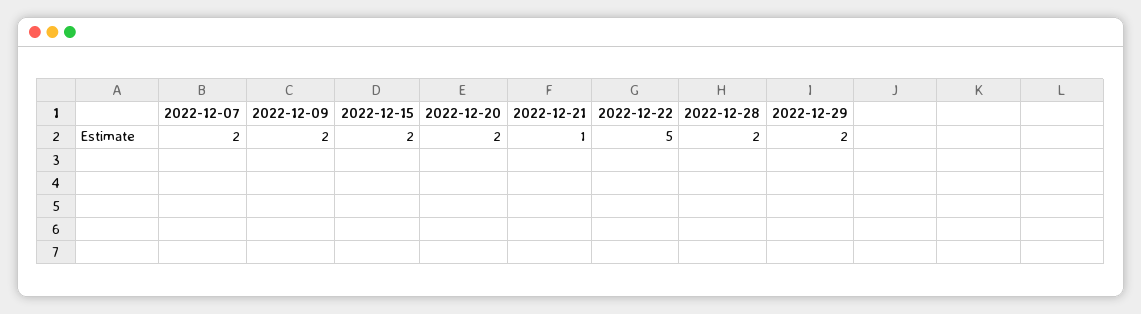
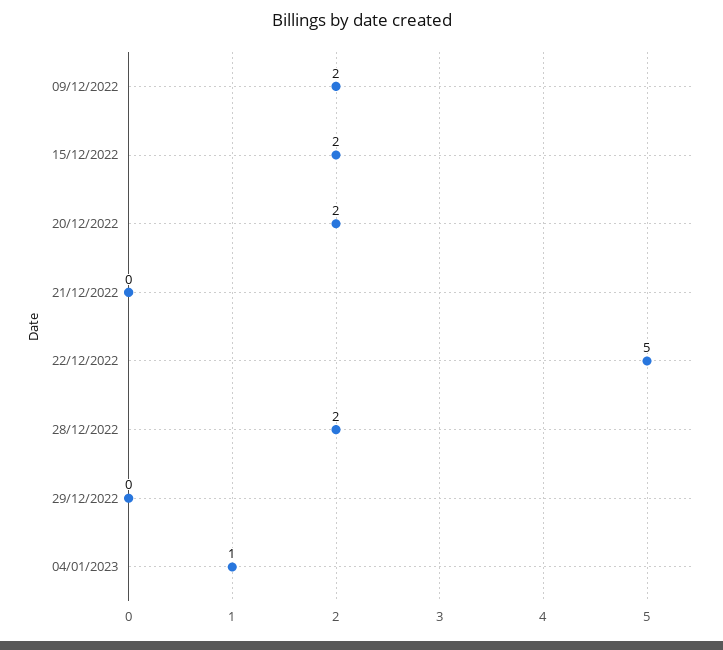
2022-12-07: 2 -> none
2022-12-21: 1 -> 0
2022-12-29: 2 -> 0
04/01/2023: none -> 1

